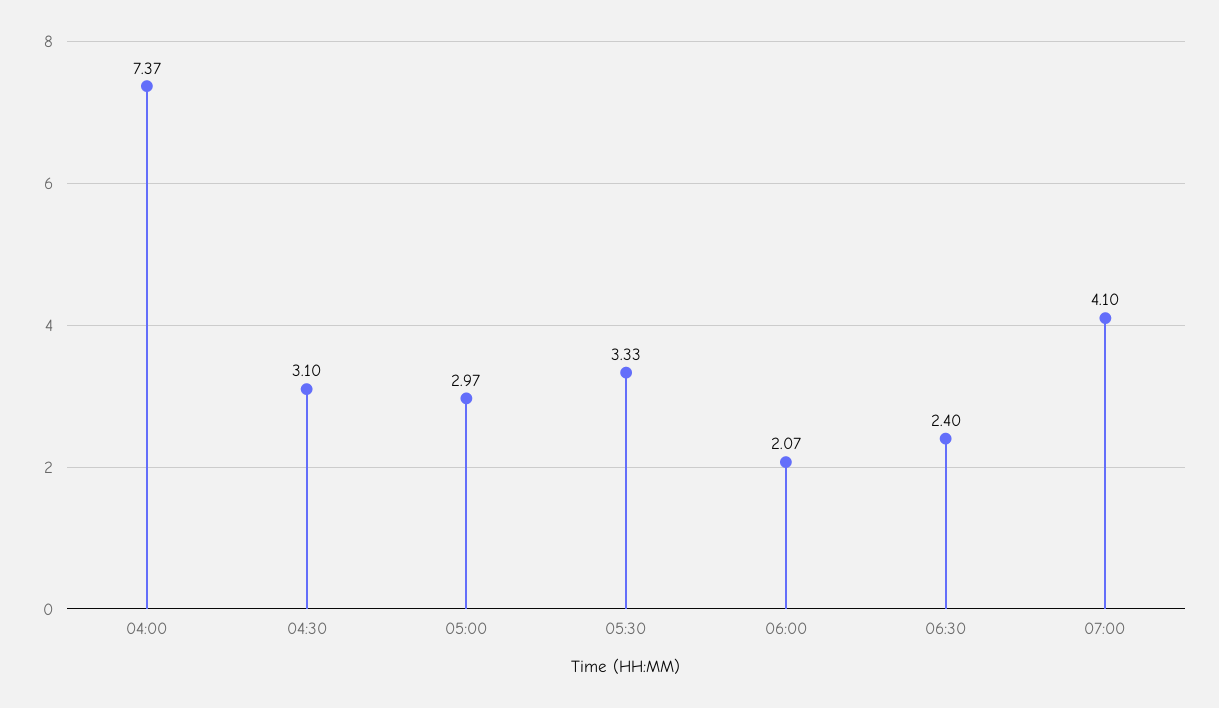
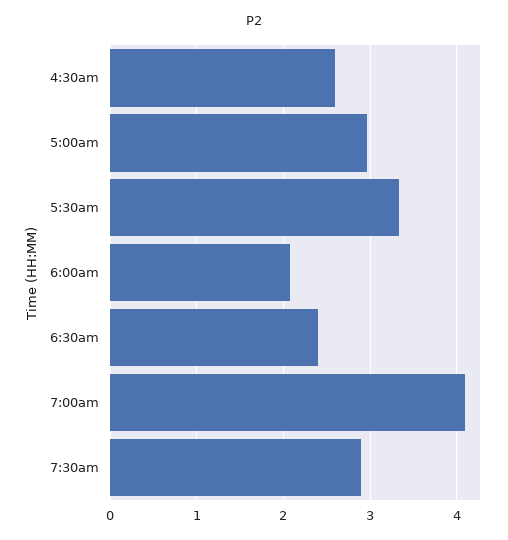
04:00: 7.37 -> none
04:30: 3.1 -> 2.6
7:30am: none -> 2.9

